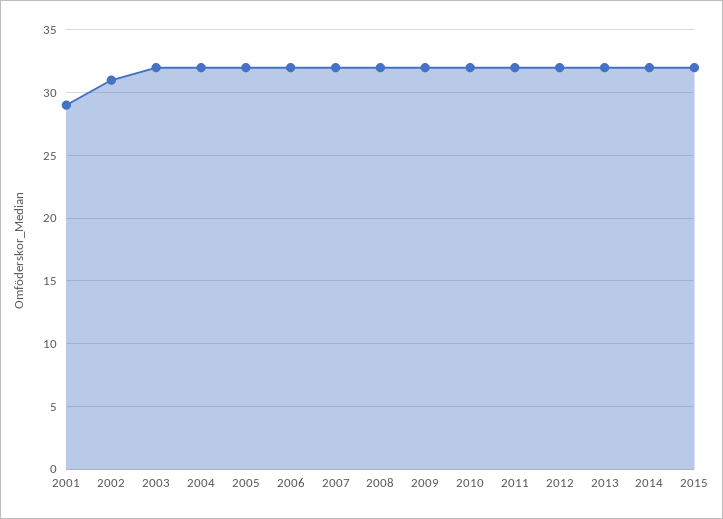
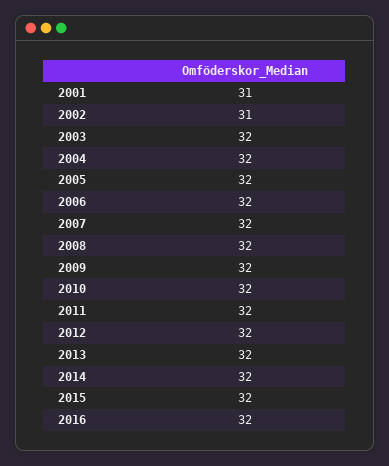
2001: 29 -> 31
2016: none -> 32

